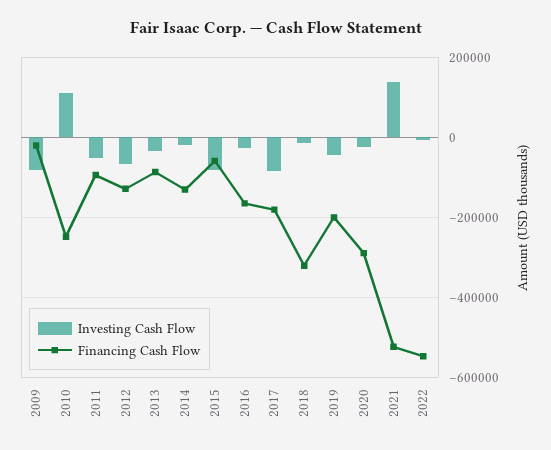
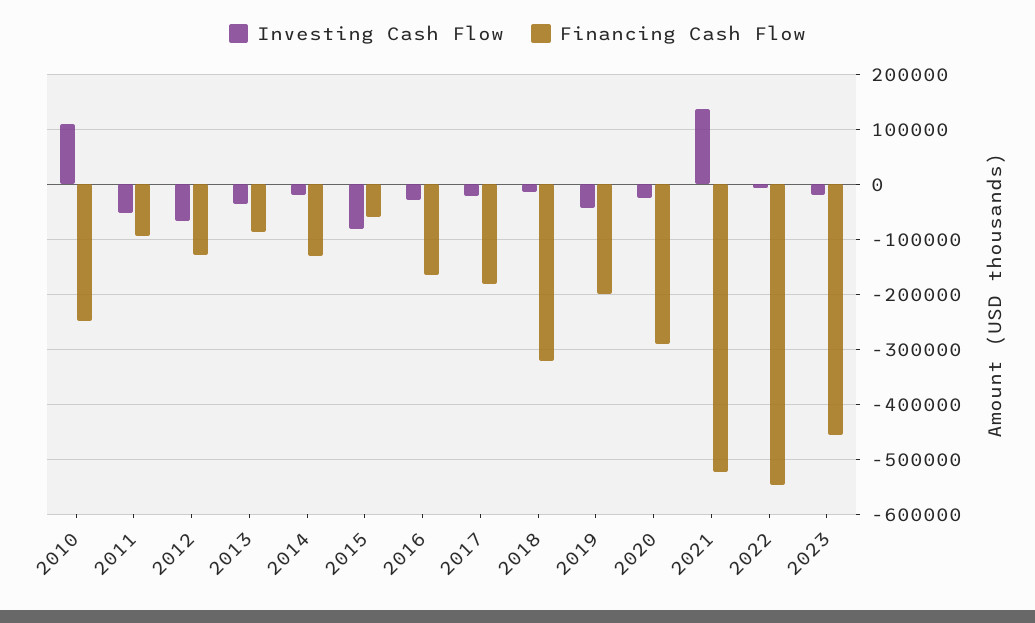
Investing Cash Flow, 2009: -80000 -> none
Financing Cash Flow, 2009: -20000 -> none
Investing Cash Flow, 2017: -80000 -> -20000
Investing Cash Flow, 2023: none -> -20000
Financing Cash Flow, 2023: none -> -460000

